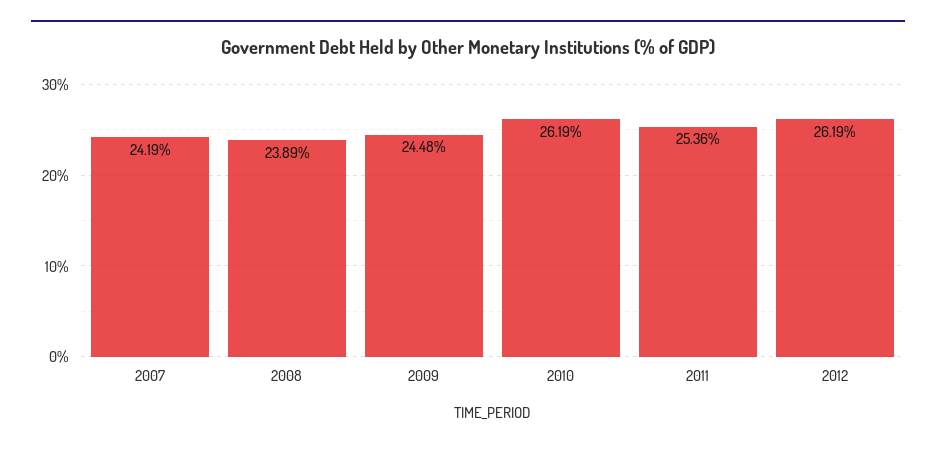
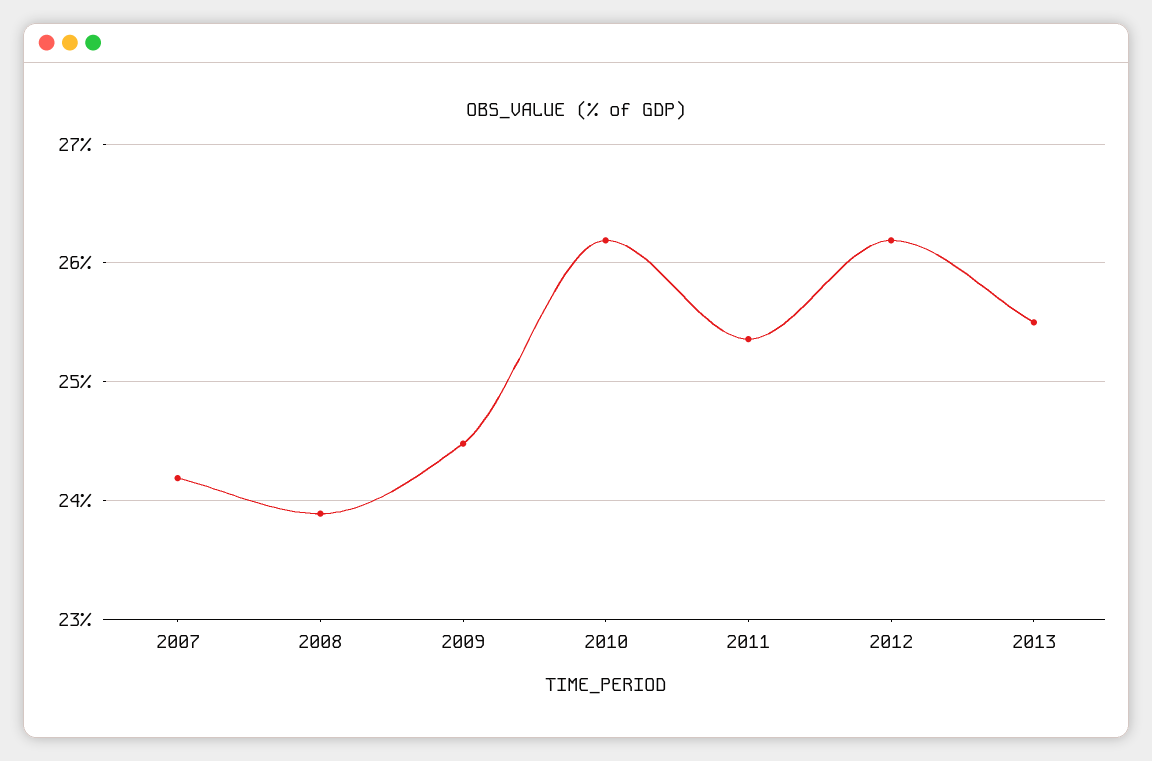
2013: none -> 25.5

